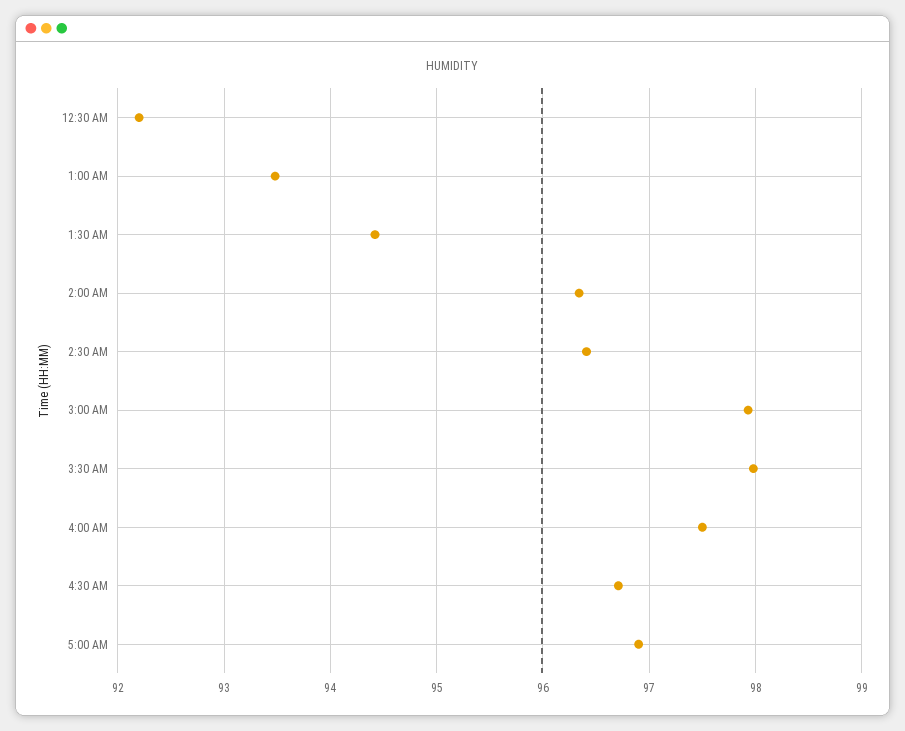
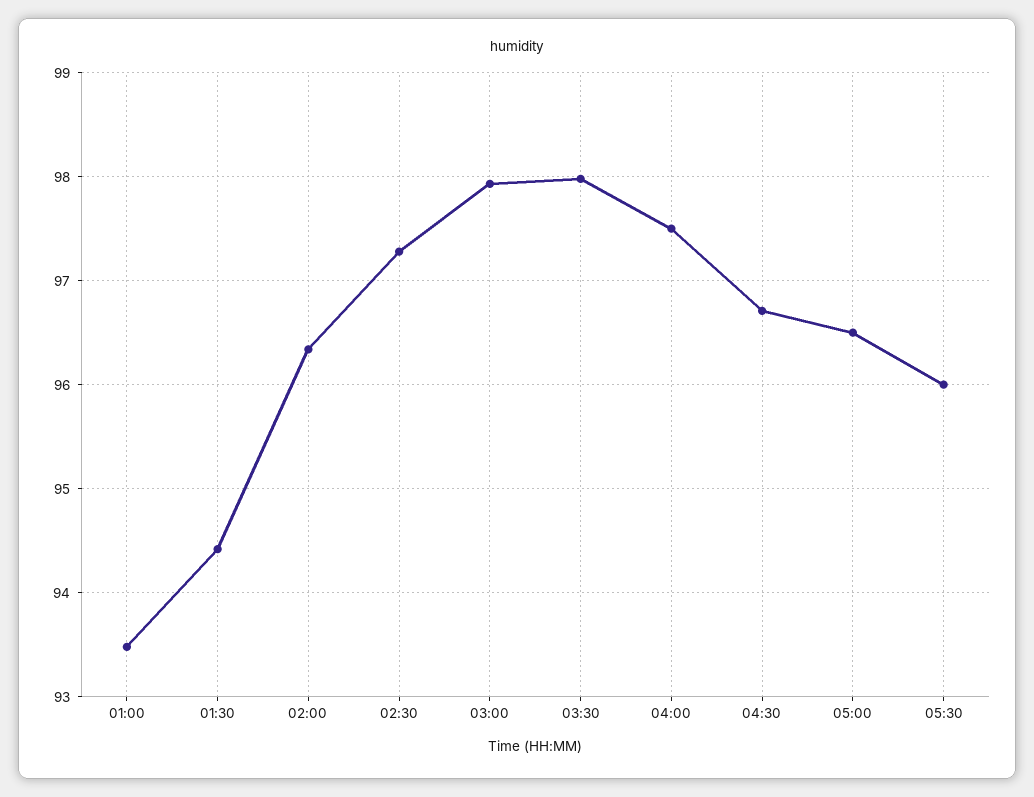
12:30 AM: 92.2 -> none
2:30 AM: 96.4 -> 97.3
5:00 AM: 96.9 -> 96.5
05:30: none -> 96

